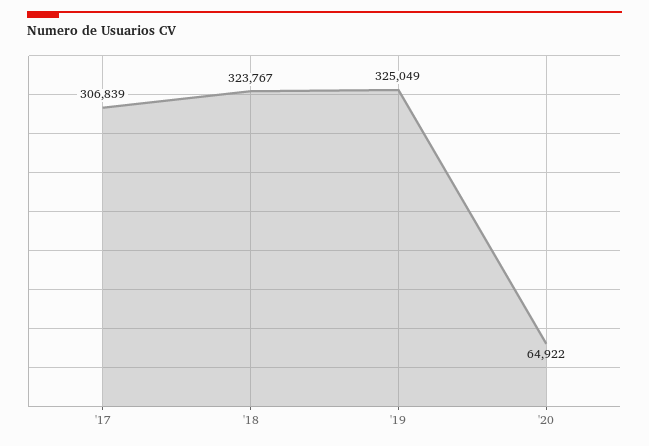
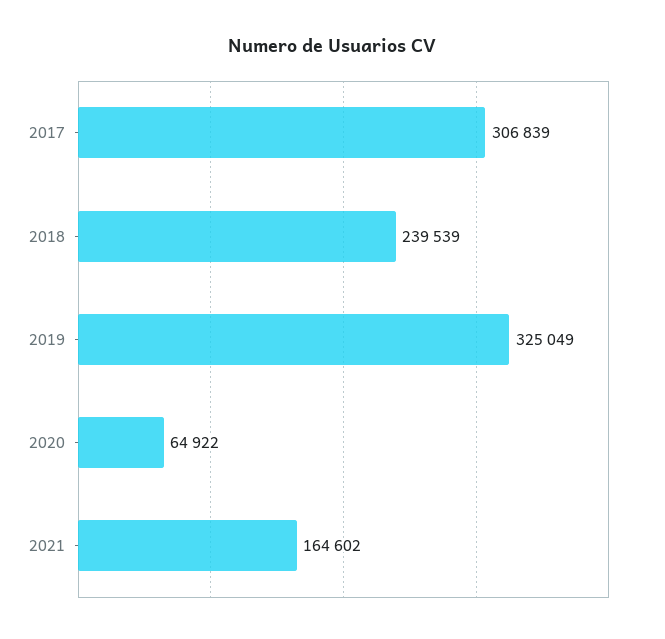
'18: 323767 -> 239539
2021: none -> 164602

